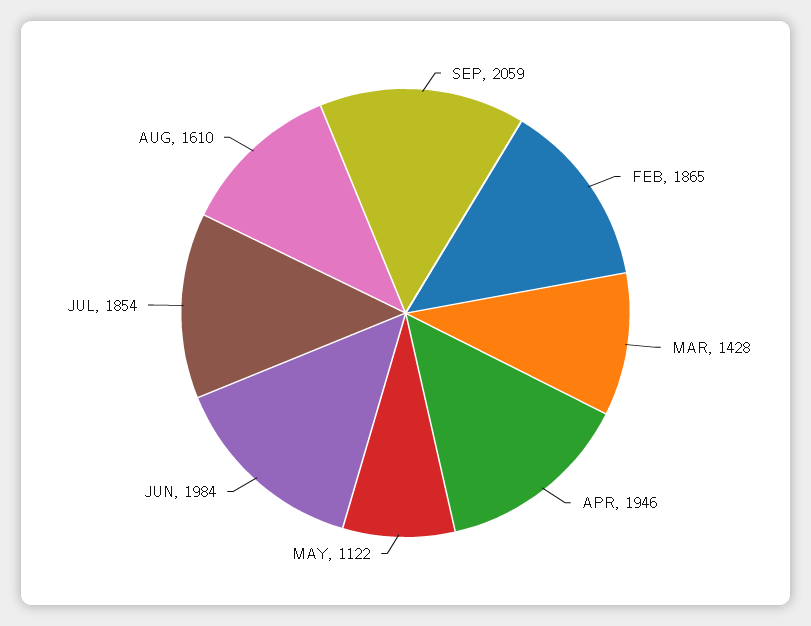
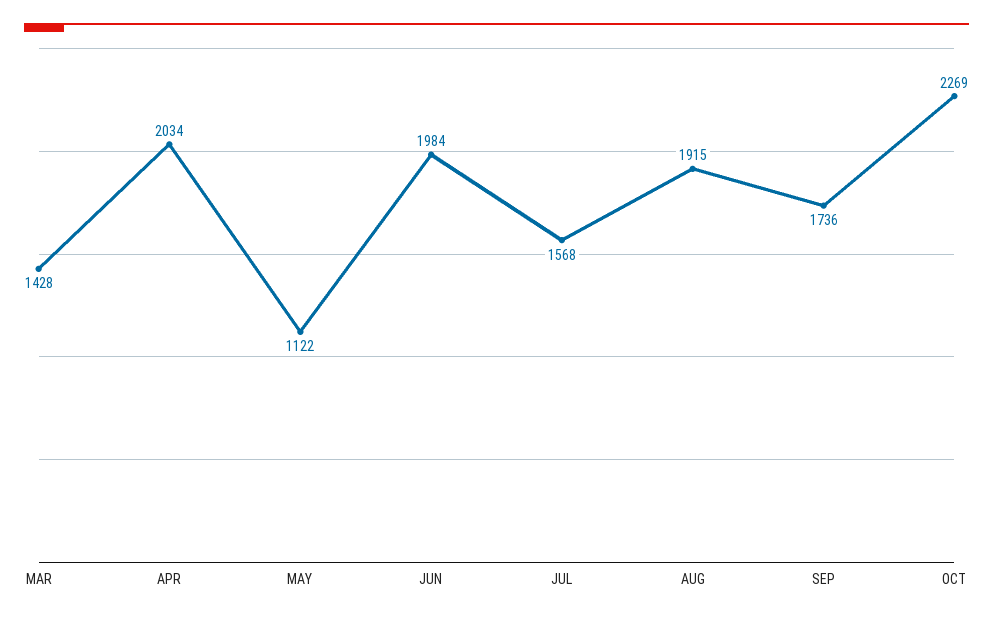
SEP: 2059 -> 1736
FEB: 1865 -> none
APR: 1946 -> 2034
JUL: 1854 -> 1568
AUG: 1610 -> 1915
OCT: none -> 2269

